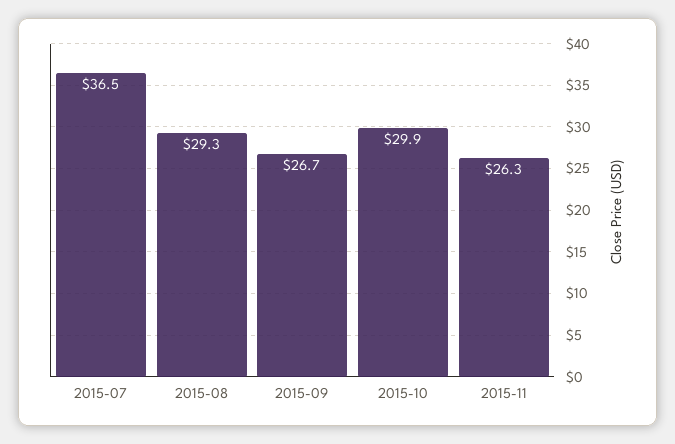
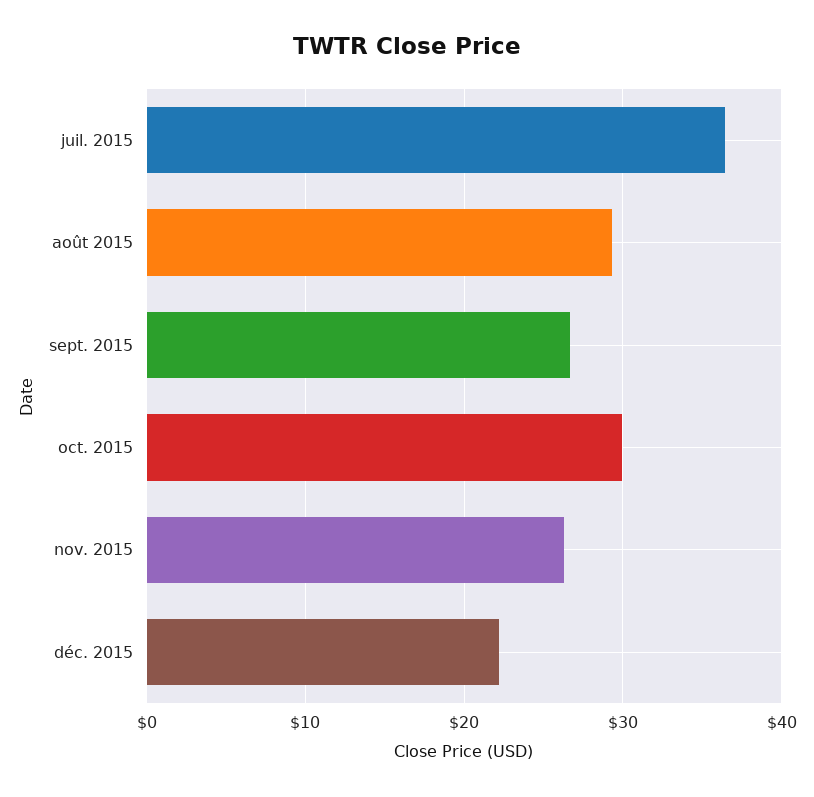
déc. 2015: none -> 22

